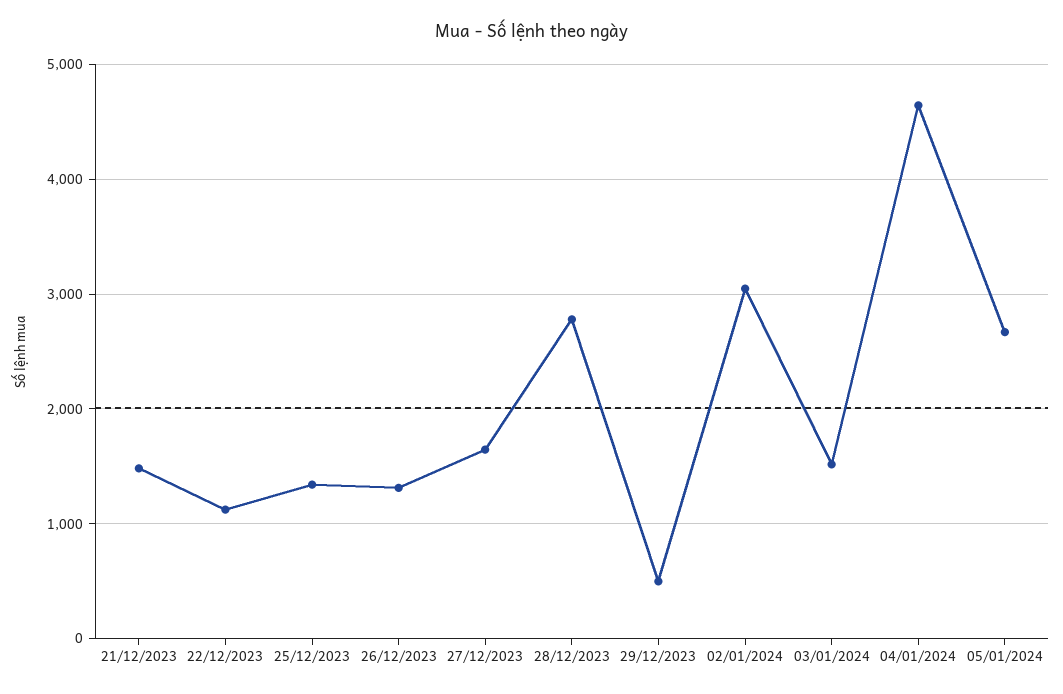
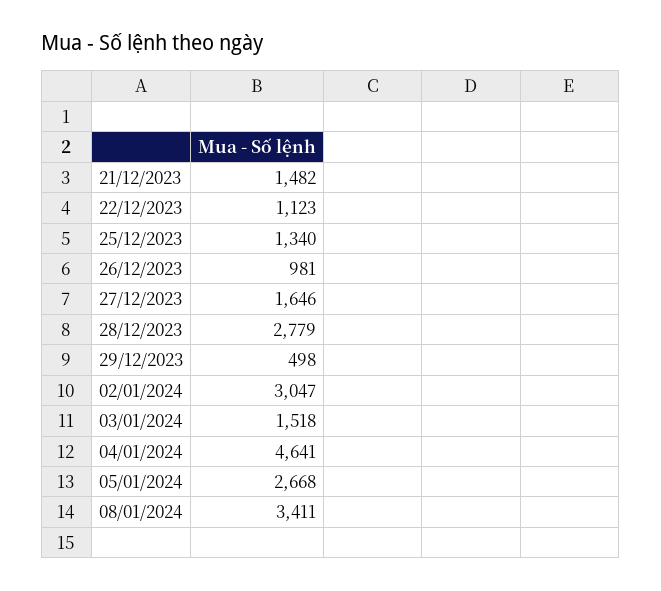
26/12/2023: 1300 -> 981
08/01/2024: none -> 3411

